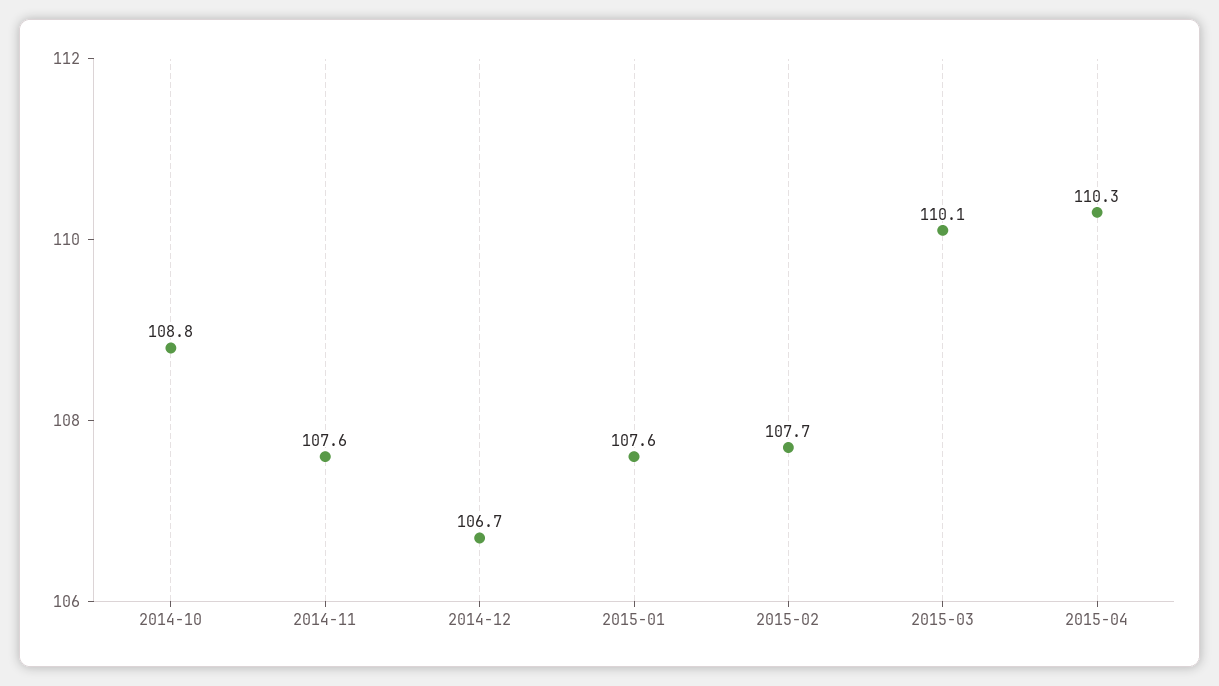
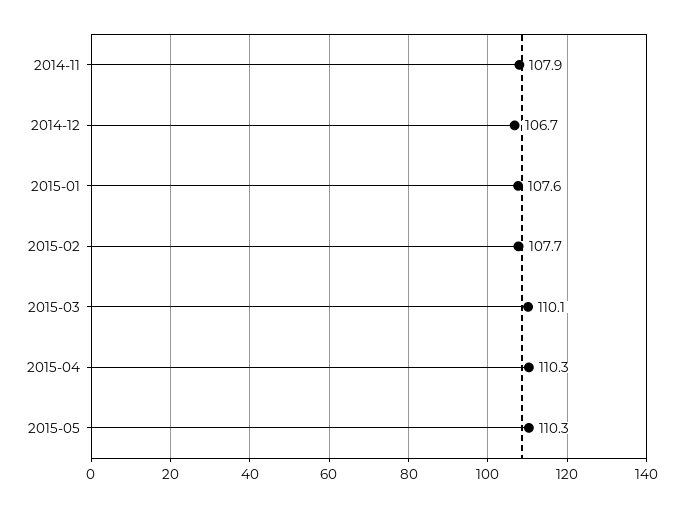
2014-10: 108.8 -> none
2014-11: 107.6 -> 107.9
2015-05: none -> 110.3

